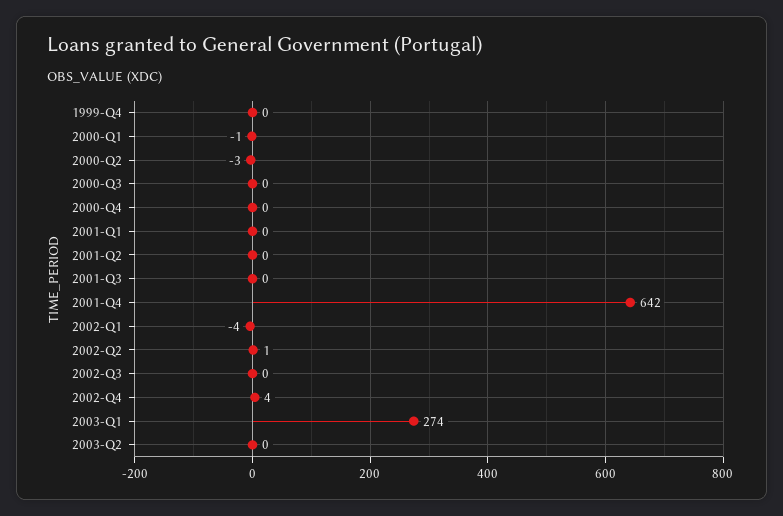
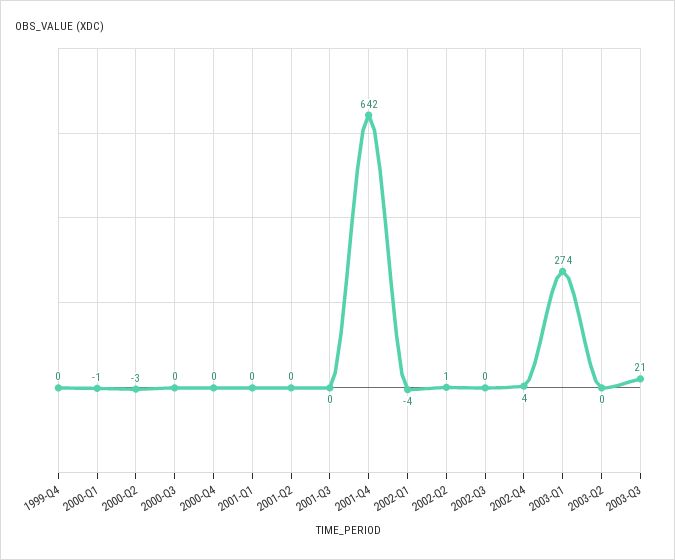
2003-Q3: none -> 21

